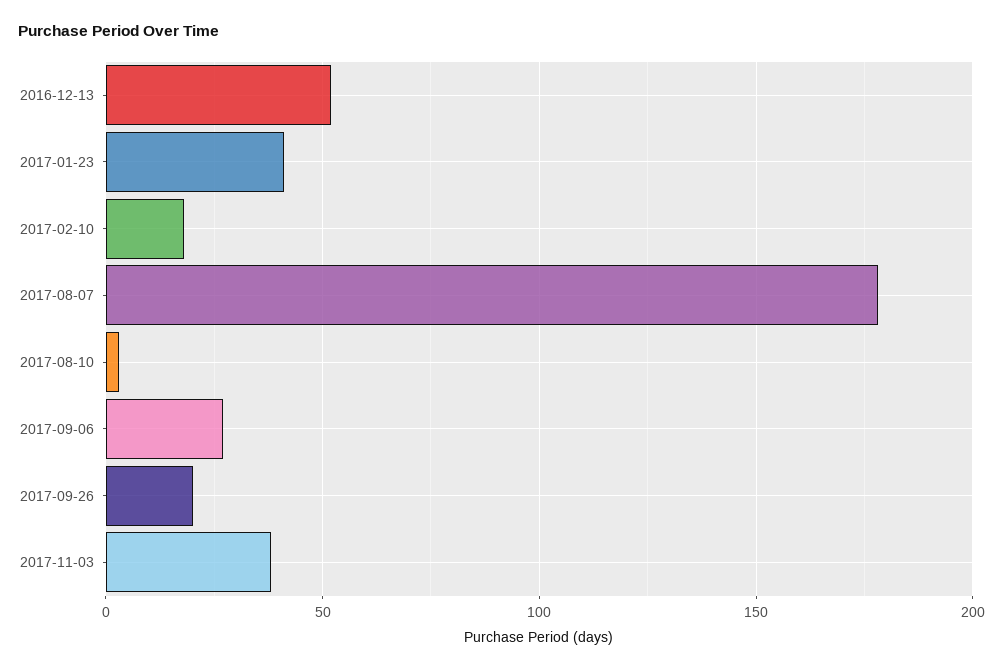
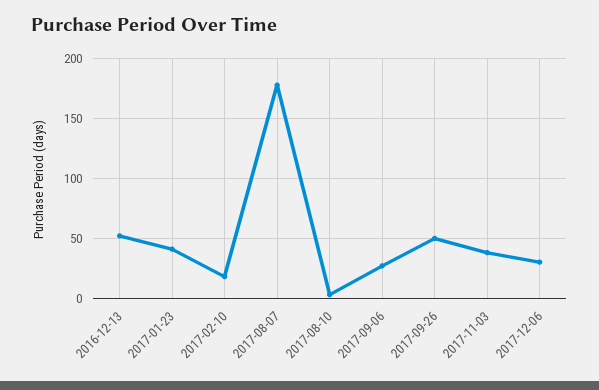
2017-09-26: 20 -> 50
2017-12-06: none -> 30

